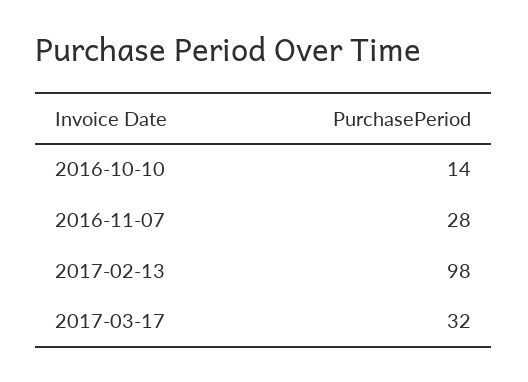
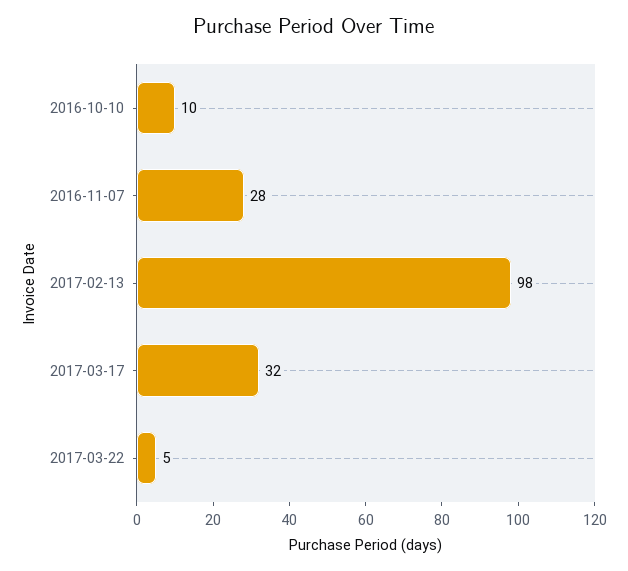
2016-10-10: 14 -> 10
2017-03-22: none -> 5

